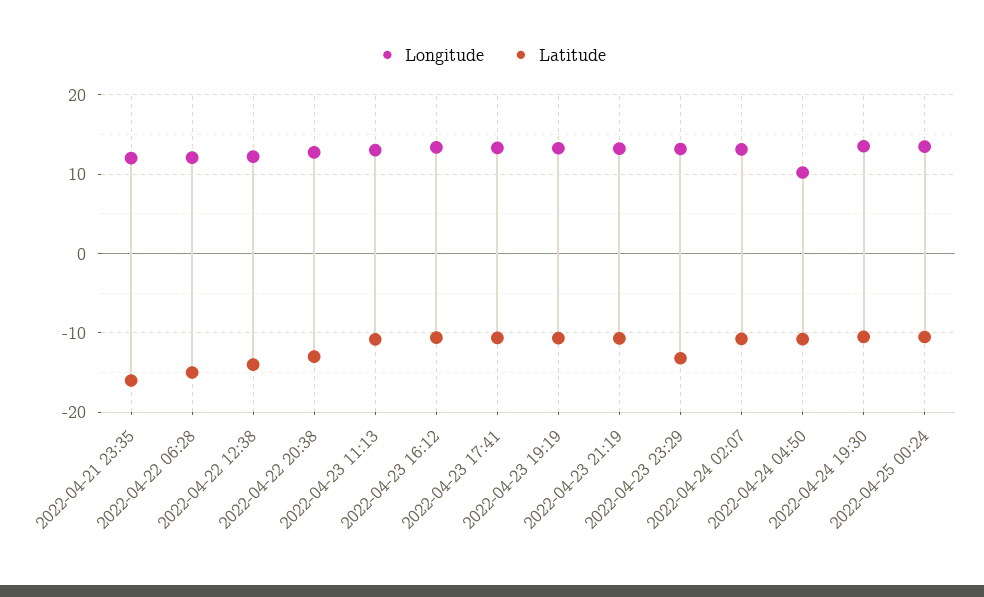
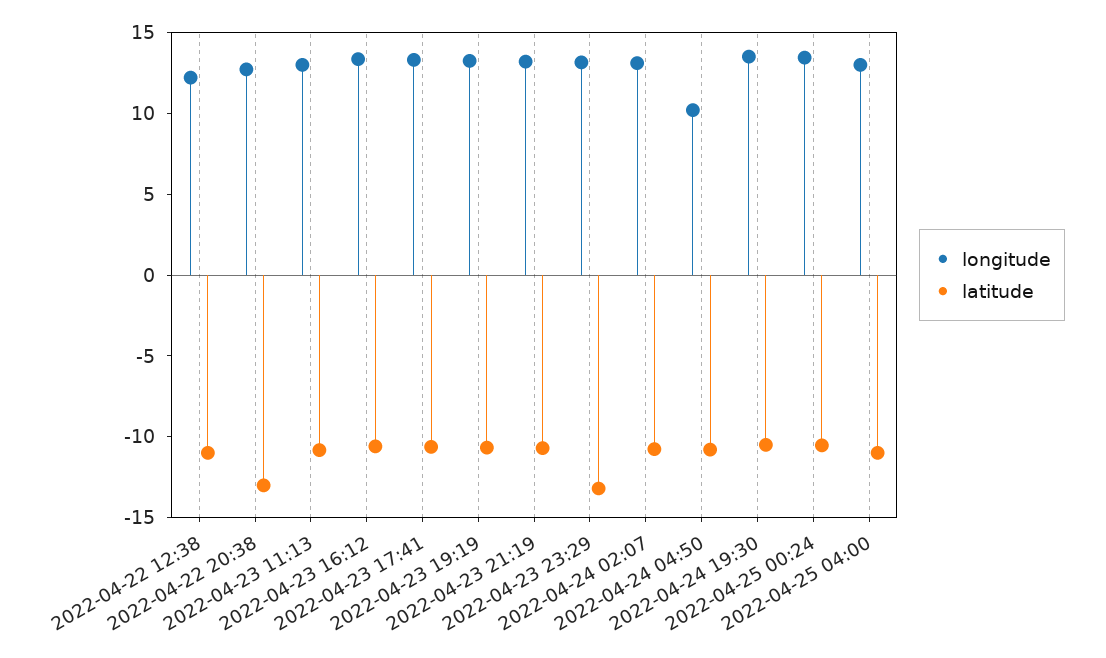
Longitude, 2022-04-21 23:35: 12 -> none
Latitude, 2022-04-21 23:35: -16 -> none
Longitude, 2022-04-22 06:28: 12 -> none
Latitude, 2022-04-22 06:28: -15 -> none
Latitude, 2022-04-22 12:38: -14 -> -11
Longitude, 2022-04-25 04:00: none -> 13
Latitude, 2022-04-25 04:00: none -> -11

